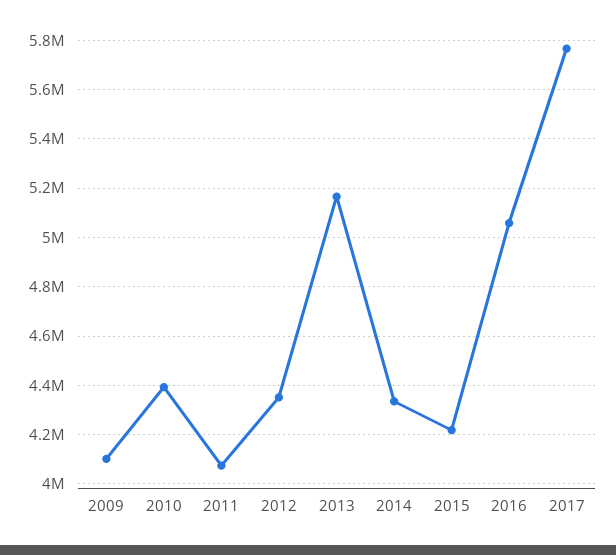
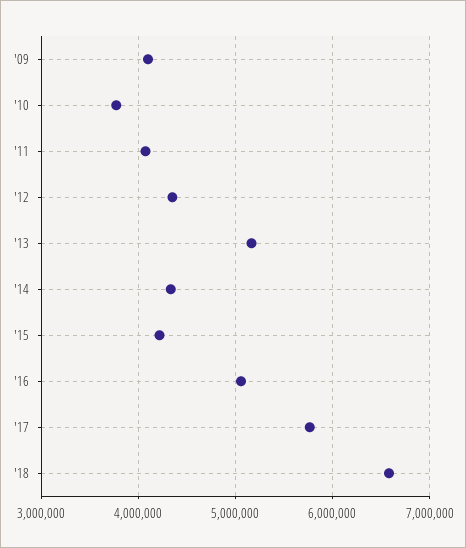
2010: 4400000 -> 3800000
'18: none -> 6600000

